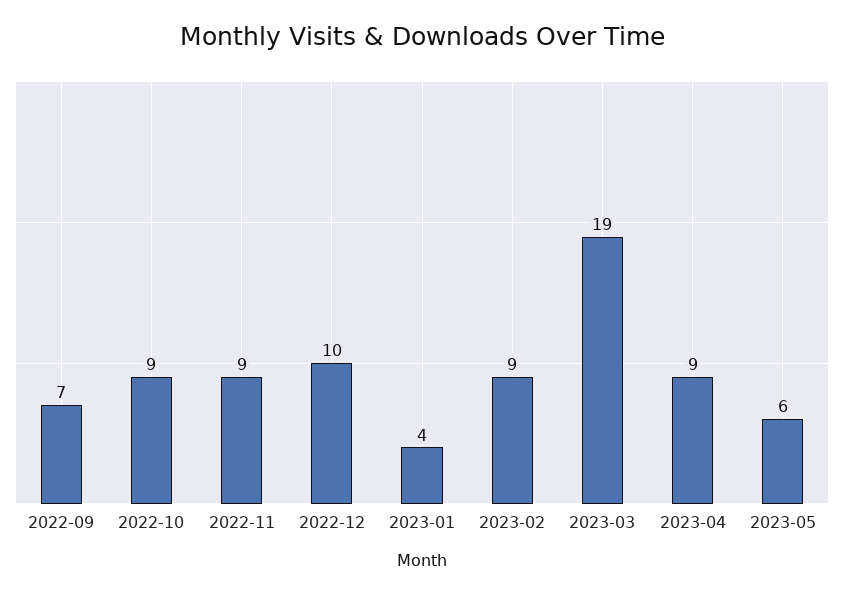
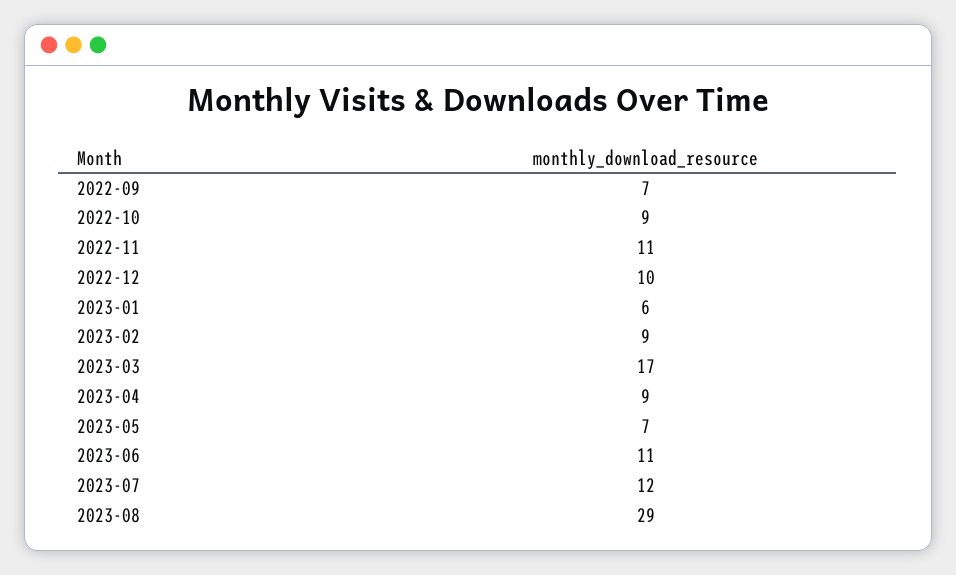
2022-11: 9 -> 11
2023-01: 4 -> 6
2023-03: 19 -> 17
2023-05: 6 -> 7
2023-06: none -> 11
2023-07: none -> 12
2023-08: none -> 29

